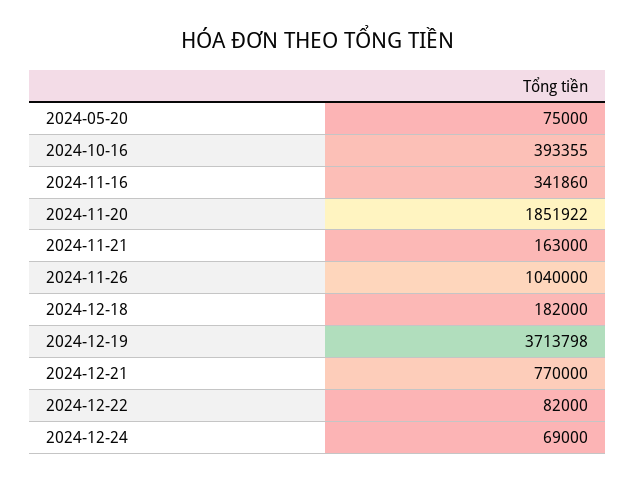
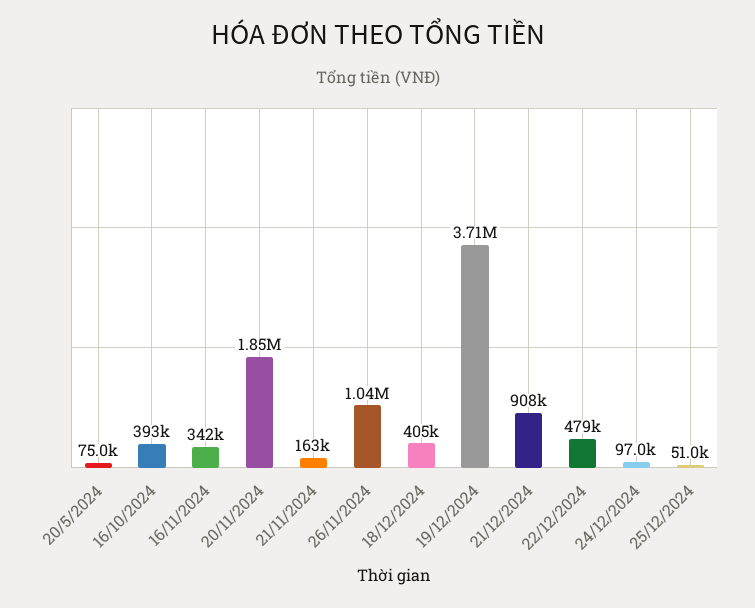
2024-12-18: 182000 -> 405000
2024-12-21: 770000 -> 908000
2024-12-22: 82000 -> 479000
2024-12-24: 69000 -> 97000
25/12/2024: none -> 51000

